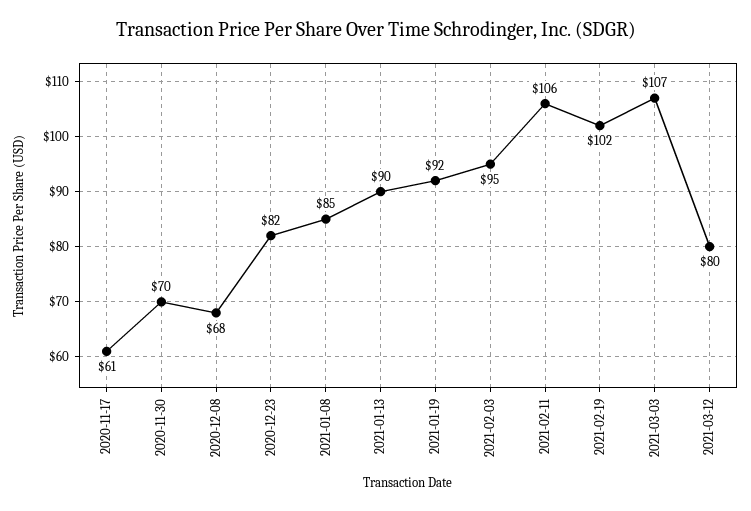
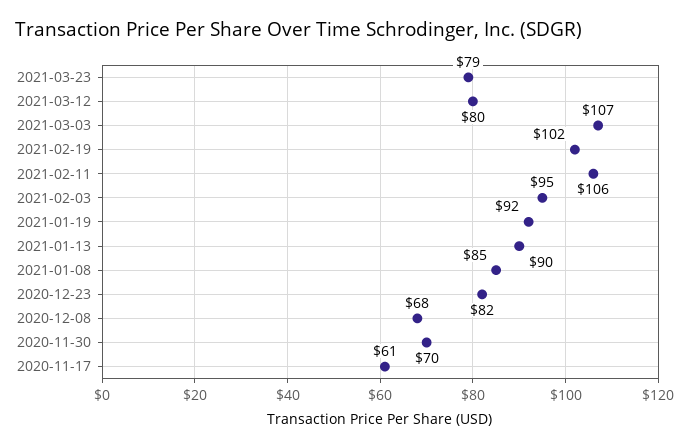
2021-03-23: none -> 79

